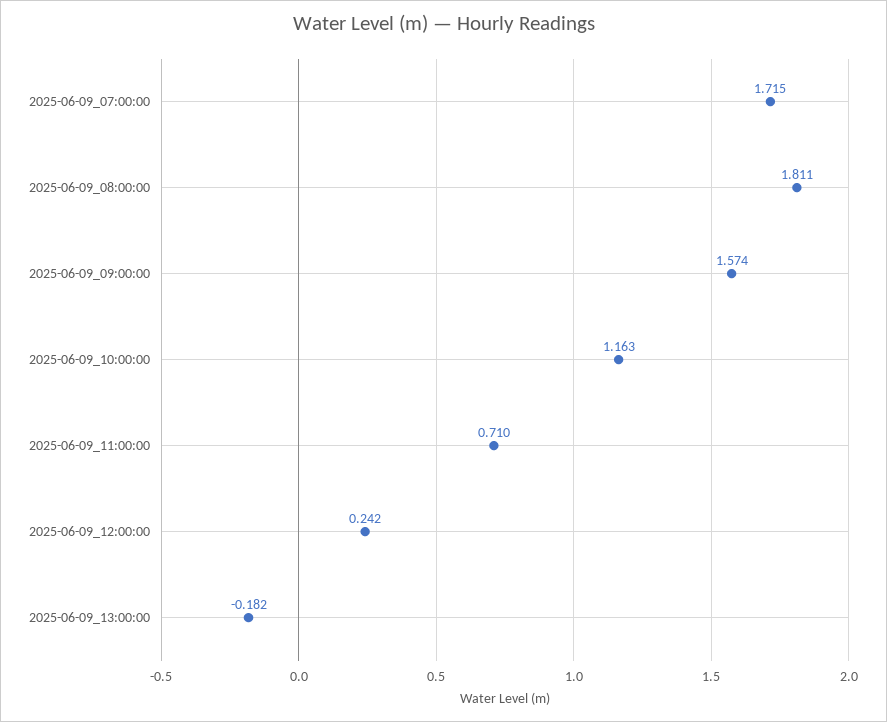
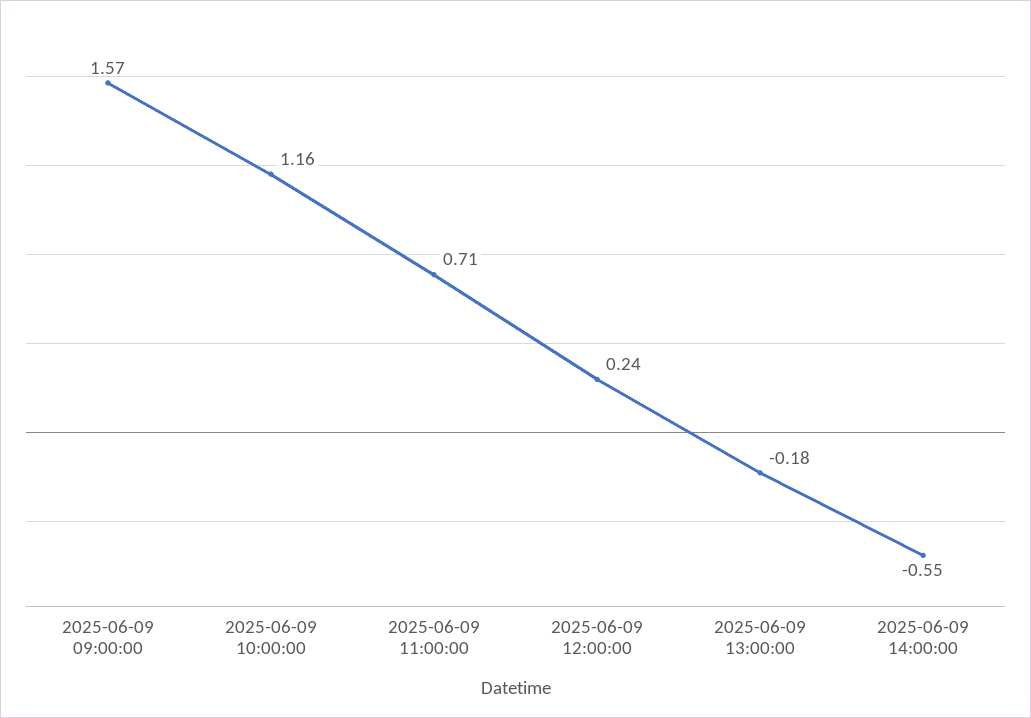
2025-06-09_07:00:00: 1.715 -> none
2025-06-09_08:00:00: 1.811 -> none
2025-06-09 14:00:00: none -> -0.55

